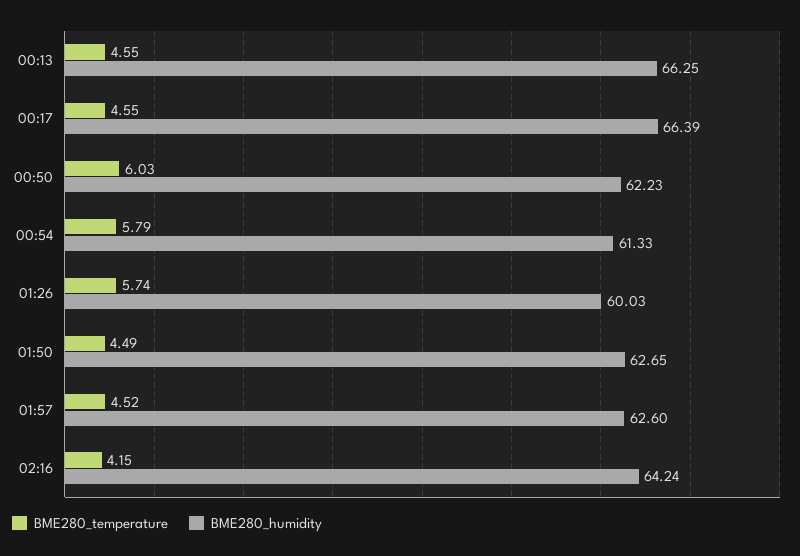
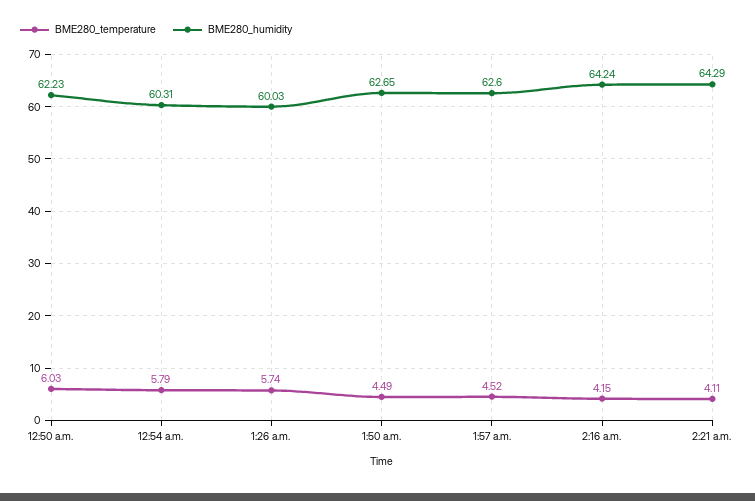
BME280_temperature, 00:13: 4.55 -> none
BME280_humidity, 00:13: 66.25 -> none
BME280_temperature, 00:17: 4.55 -> none
BME280_humidity, 00:17: 66.39 -> none
BME280_humidity, 00:54: 61.33 -> 60.31
BME280_temperature, 2:21 a.m.: none -> 4.11
BME280_humidity, 2:21 a.m.: none -> 64.29

